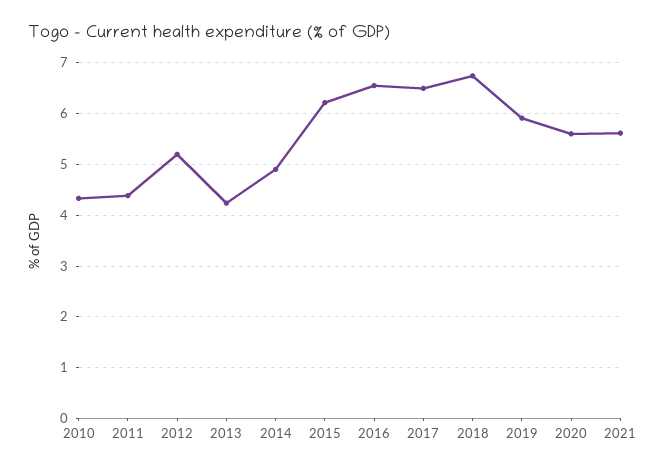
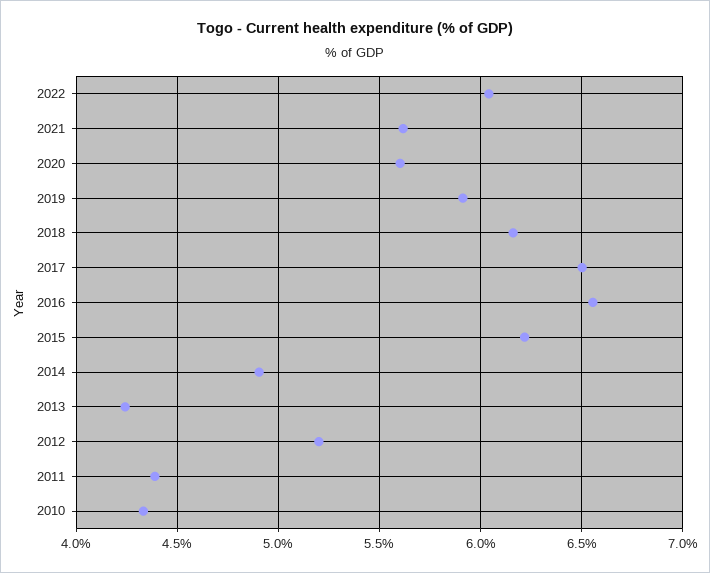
2018: 6.8 -> 6.15
2022: none -> 6.05

